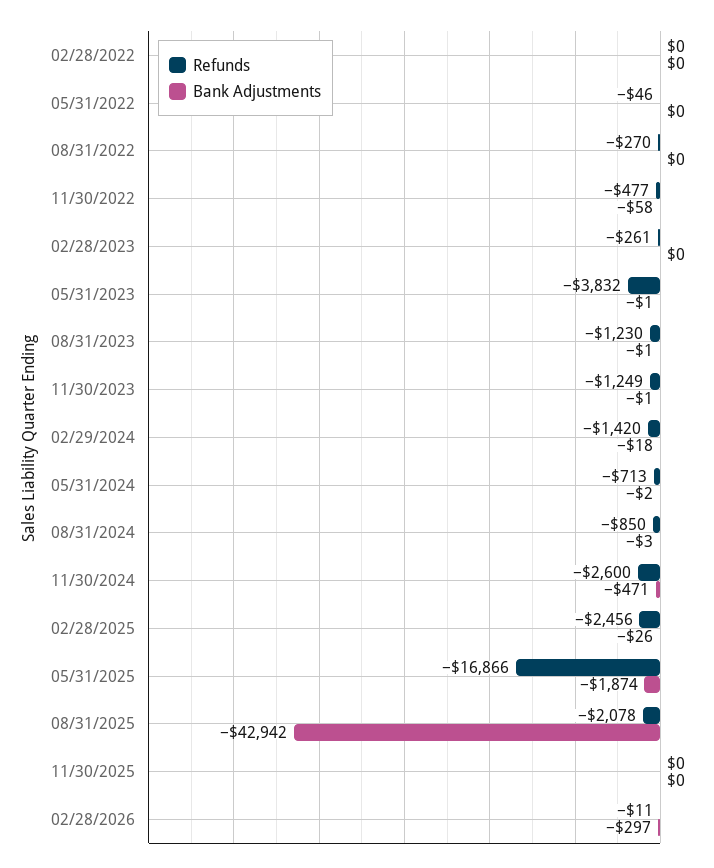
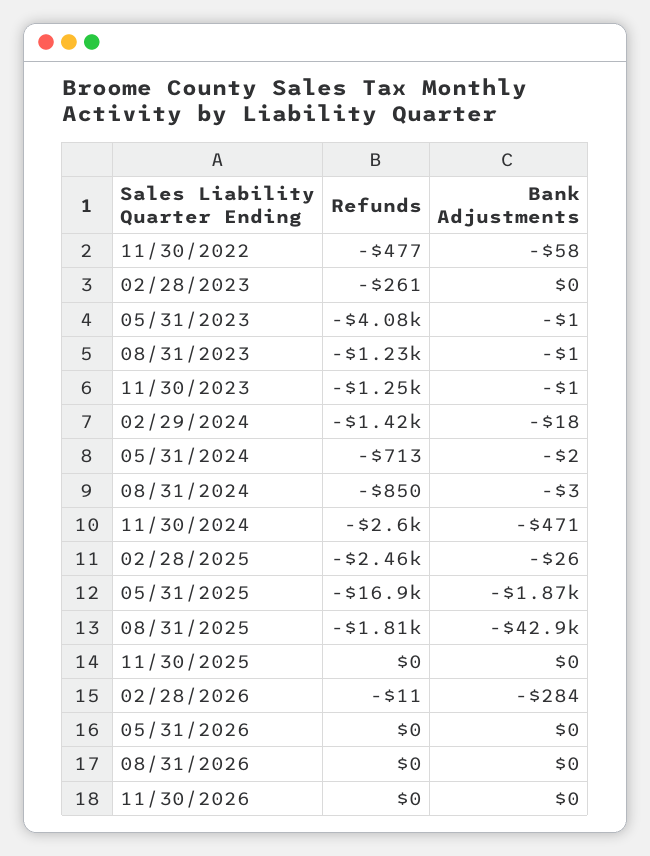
Refunds, 02/28/2022: 0 -> none
Bank Adjustments, 02/28/2022: 0 -> none
Refunds, 05/31/2022: -46 -> none
Bank Adjustments, 05/31/2022: 0 -> none
Refunds, 08/31/2022: -270 -> none
Bank Adjustments, 08/31/2022: 0 -> none
Refunds, 05/31/2023: -3832 -> -4080
Refunds, 08/31/2025: -2078 -> -1810
Bank Adjustments, 02/28/2026: -297 -> -284
Refunds, 05/31/2026: none -> 0
Bank Adjustments, 05/31/2026: none -> 0
Refunds, 08/31/2026: none -> 0
Bank Adjustments, 08/31/2026: none -> 0
Refunds, 11/30/2026: none -> 0
Bank Adjustments, 11/30/2026: none -> 0

